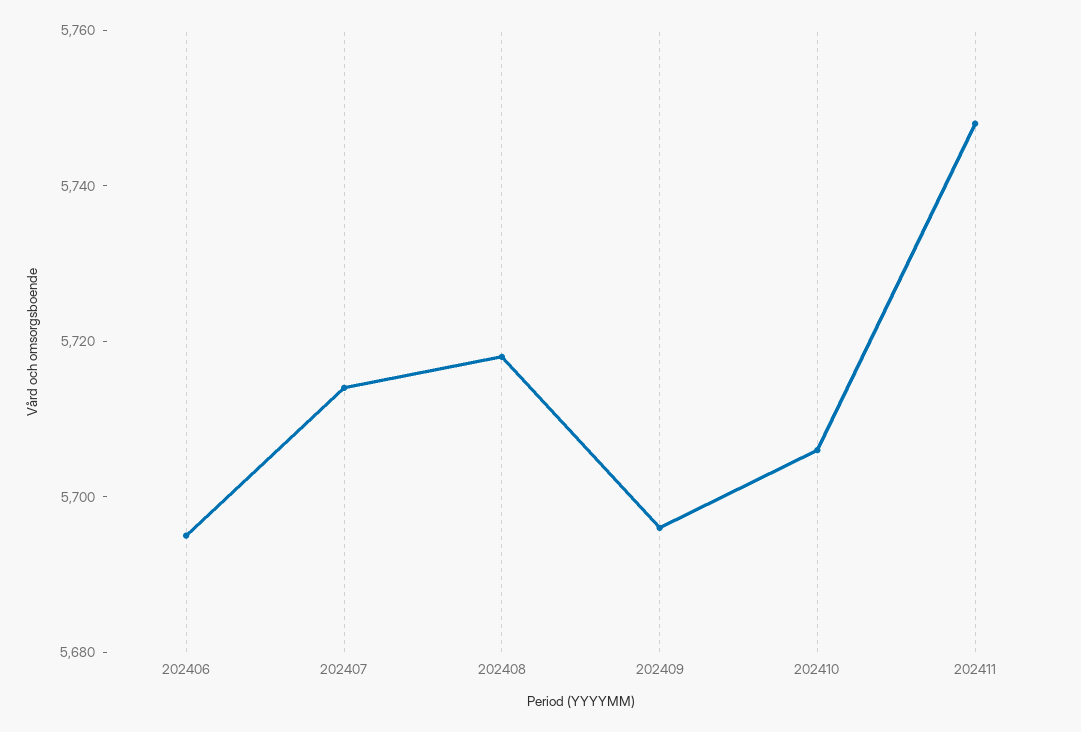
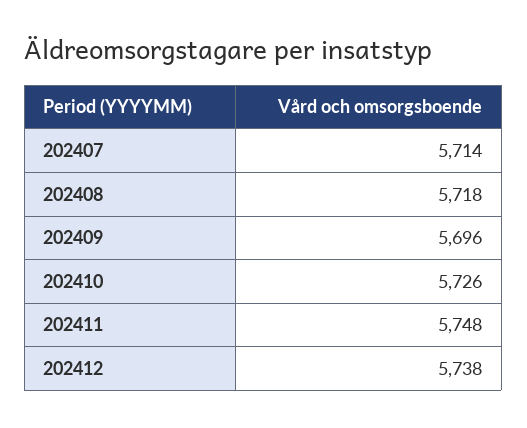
202406: 5695 -> none
202410: 5705 -> 5726
202412: none -> 5738

